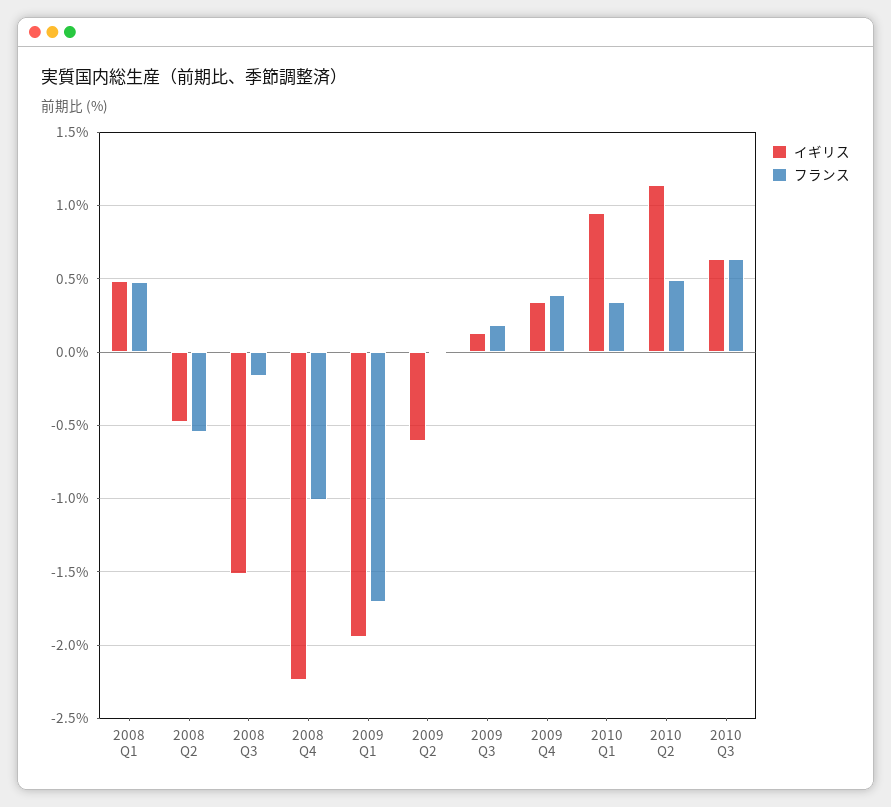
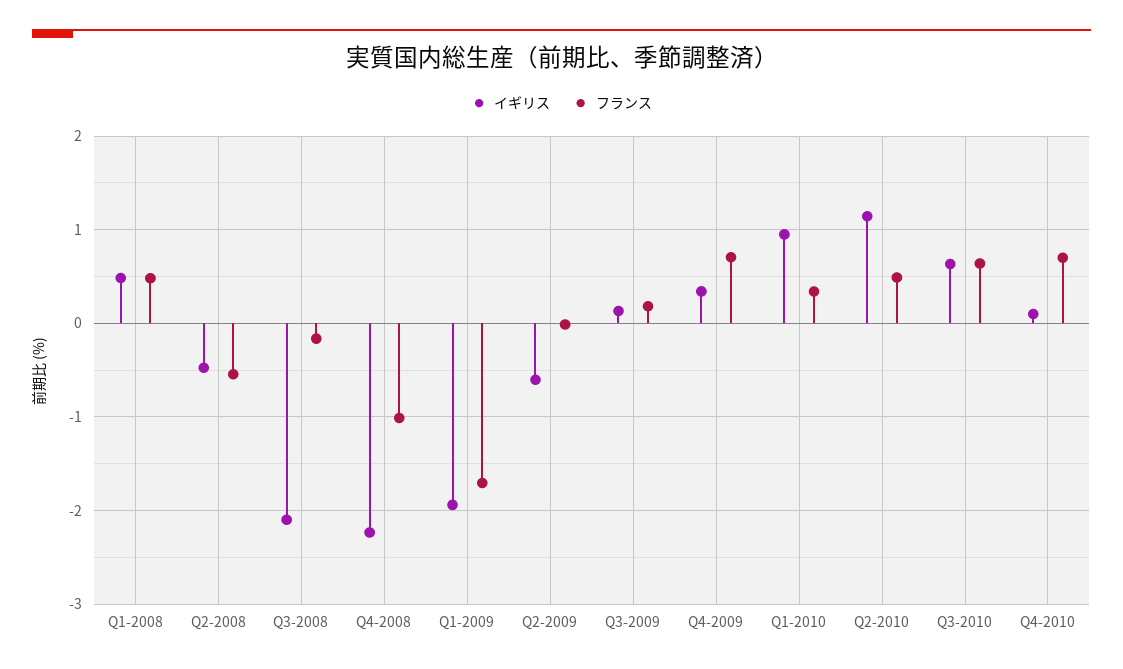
イギリス, 2008 Q3: -1.5 -> -2.1
フランス, 2009 Q4: 0.4 -> 0.7
イギリス, Q4-2010: none -> 0.1
フランス, Q4-2010: none -> 0.7

